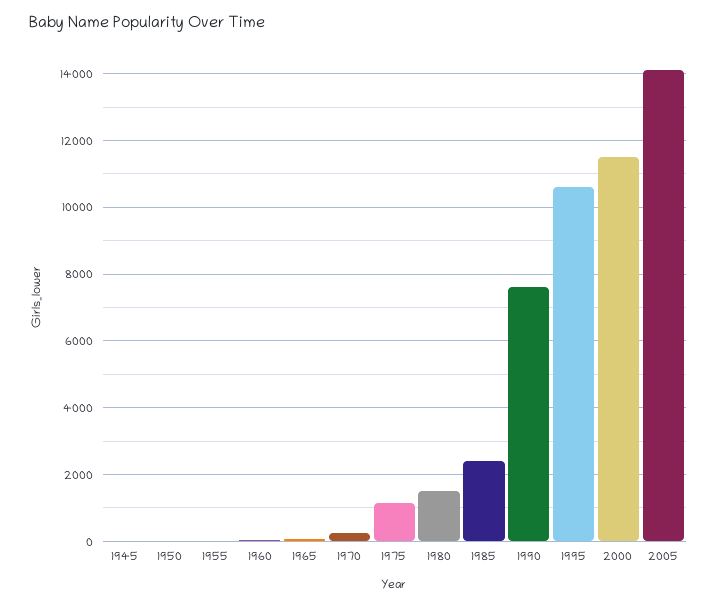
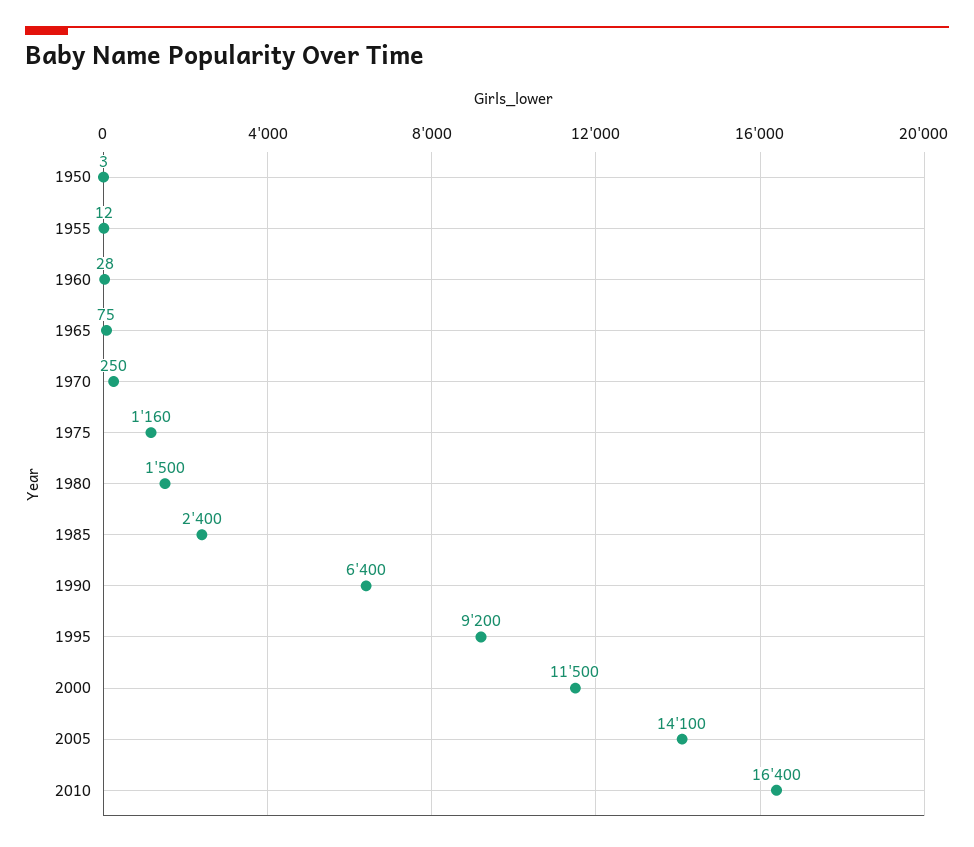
1945: 0 -> none
1990: 7600 -> 6400
1995: 10600 -> 9200
2010: none -> 16400

